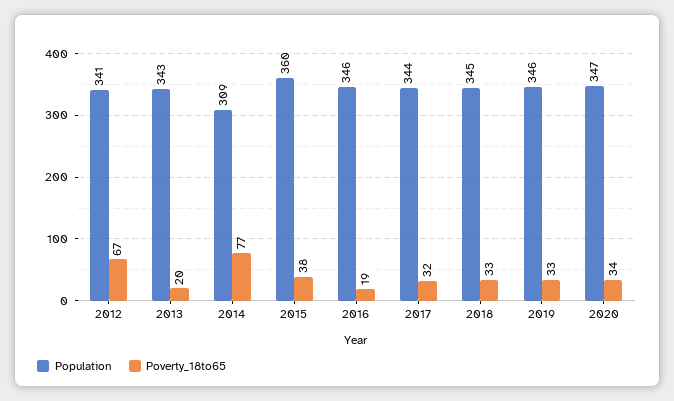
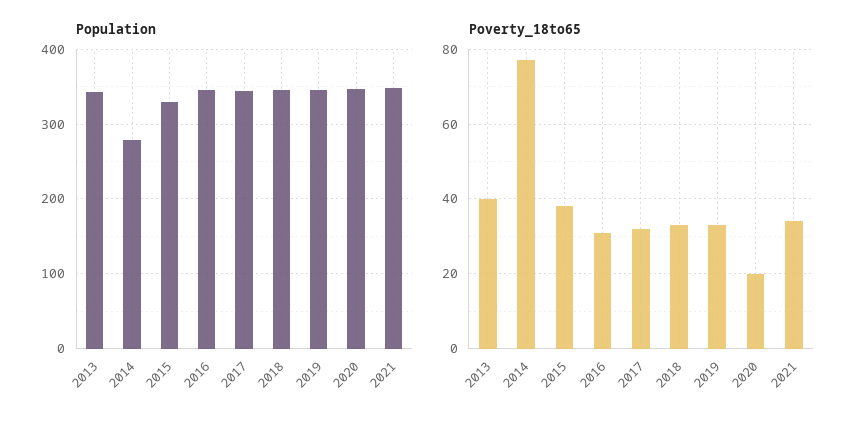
Population, 2012: 341 -> none
Poverty_18to65, 2012: 67 -> none
Poverty_18to65, 2013: 20 -> 40
Population, 2014: 309 -> 280
Population, 2015: 360 -> 330
Poverty_18to65, 2016: 19 -> 30
Poverty_18to65, 2020: 34 -> 20
Population, 2021: none -> 350
Poverty_18to65, 2021: none -> 35

